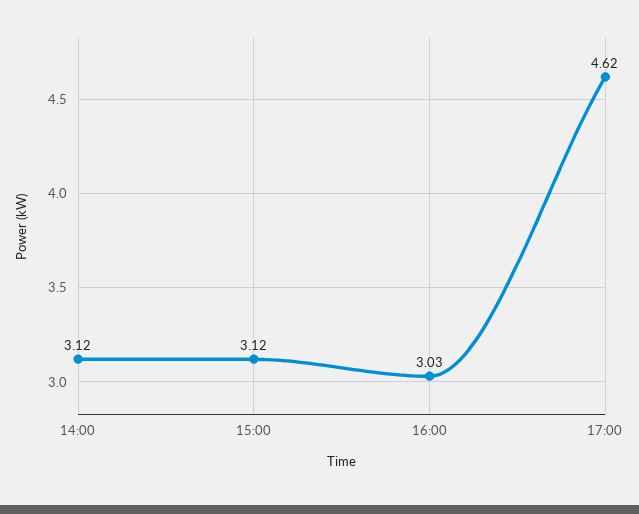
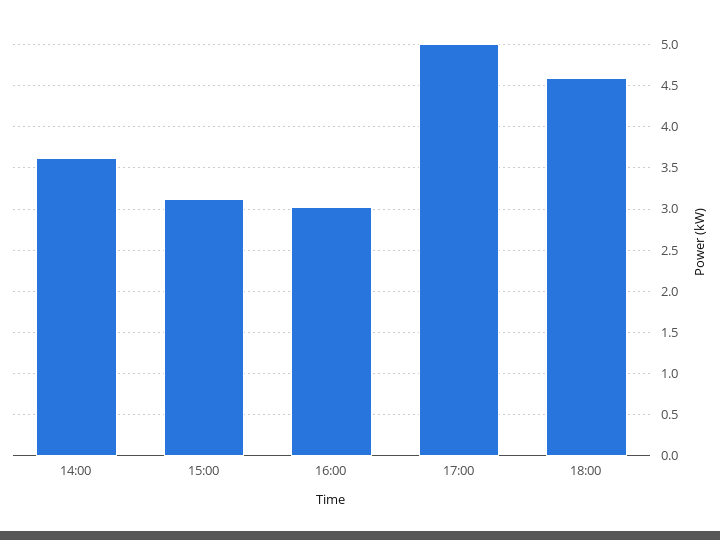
14:00: 3.12 -> 3.6
17:00: 4.62 -> 5
18:00: none -> 4.6

